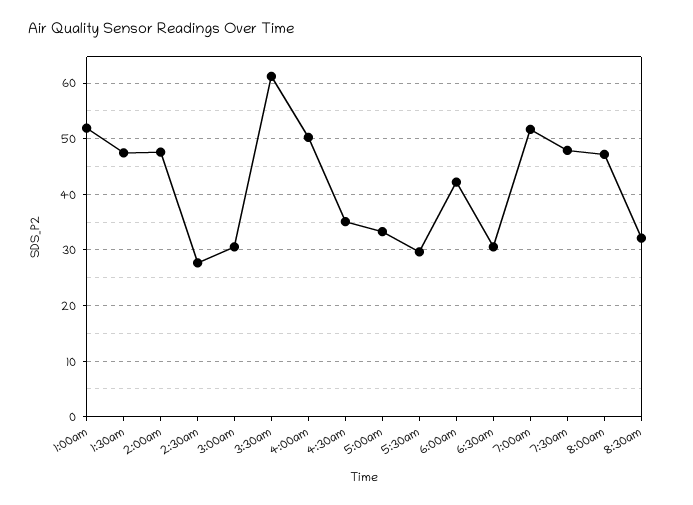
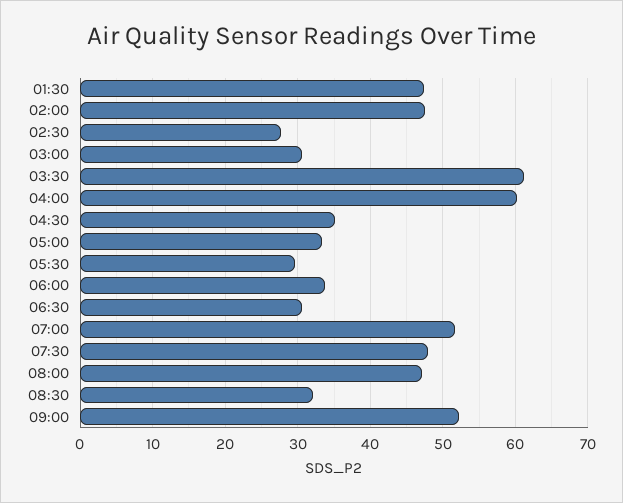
1:00am: 52 -> none
4:00am: 50 -> 60
6:00am: 42 -> 34
09:00: none -> 52

